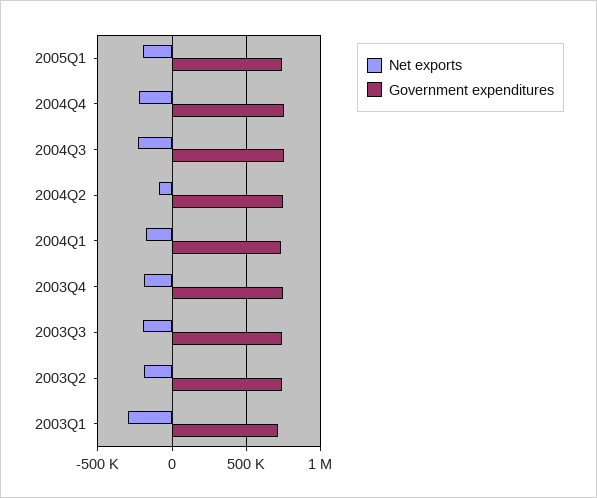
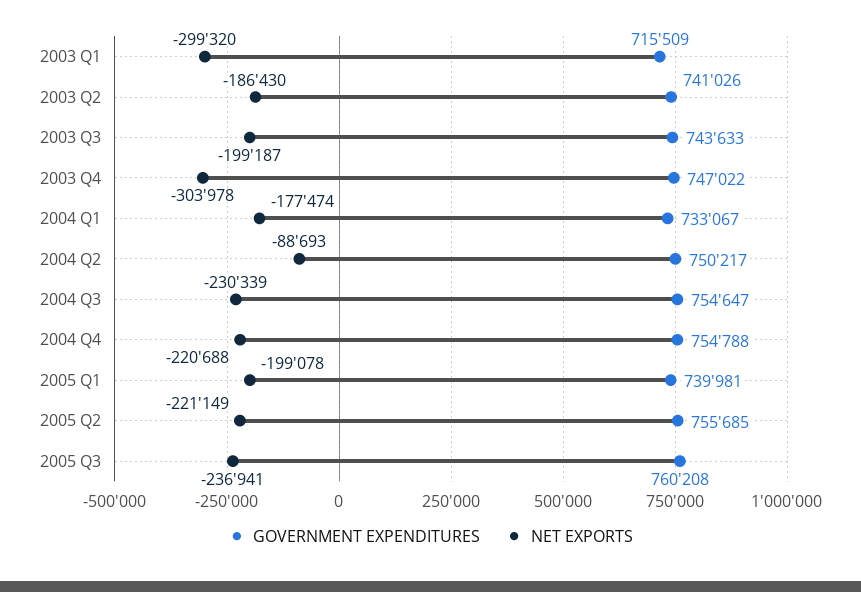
Net exports, 2003Q4: -200000 -> -303978
Government expenditures, 2005 Q2: none -> 755685
Net exports, 2005 Q2: none -> -221149
Government expenditures, 2005 Q3: none -> 760208
Net exports, 2005 Q3: none -> -236941

